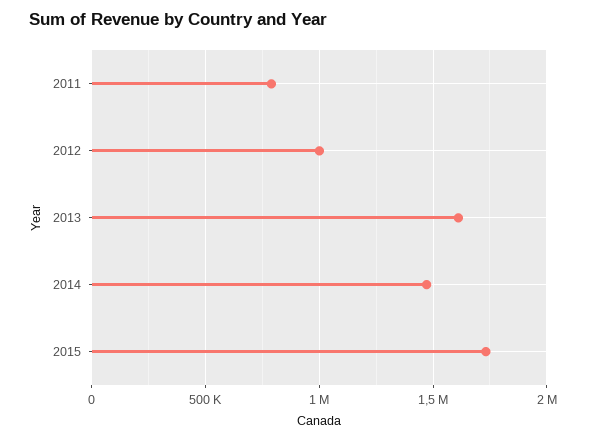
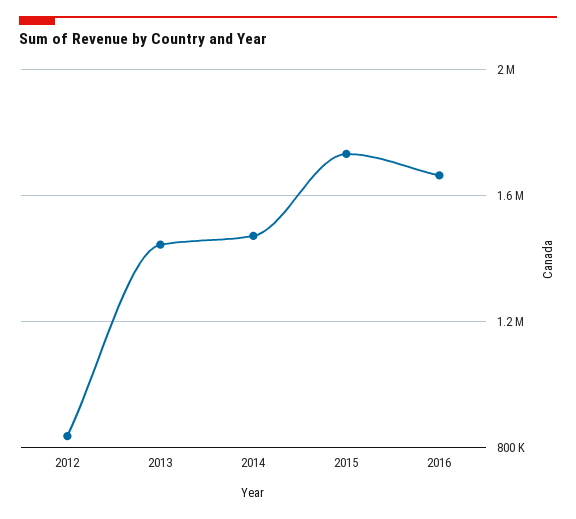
2011: 800000 -> none
2012: 1000000 -> 850000
2013: 1600000 -> 1450000
2016: none -> 1650000

